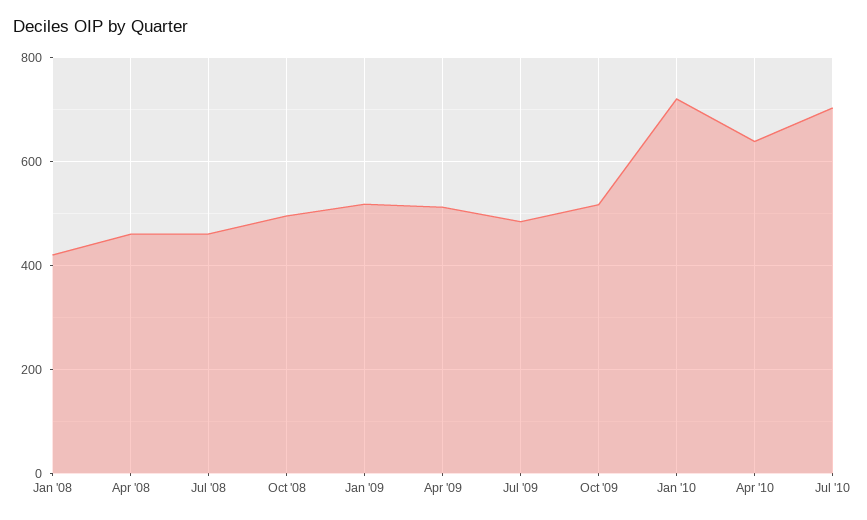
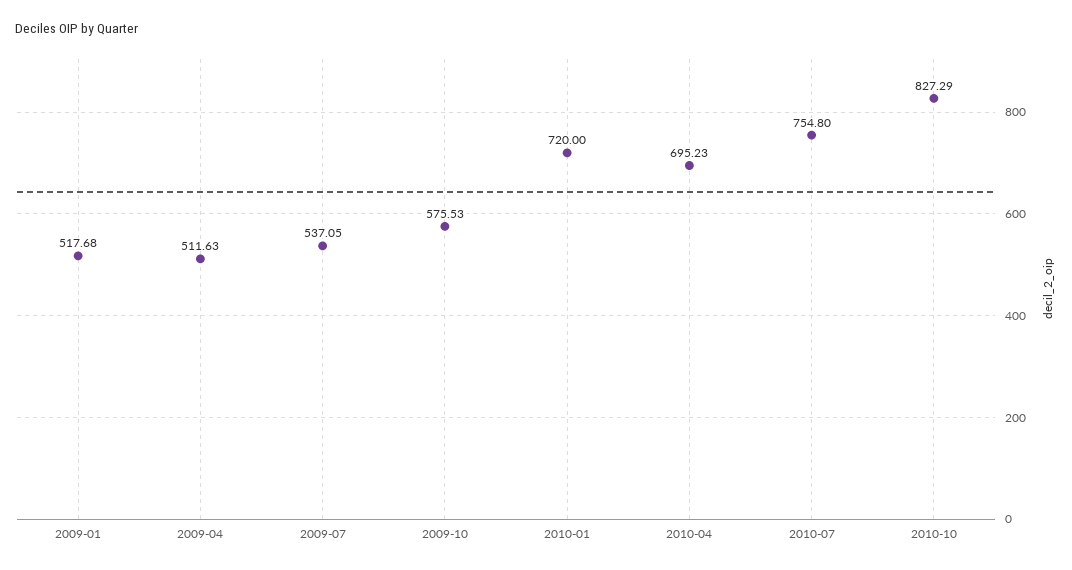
Jan '08: 420 -> none
Apr '08: 460 -> none
Jul '08: 460 -> none
Oct '08: 500 -> none
Jul '09: 480 -> 537.05
Oct '09: 520 -> 575.53
Apr '10: 640 -> 695.23
Jul '10: 700 -> 754.8
2010-10: none -> 827.29

